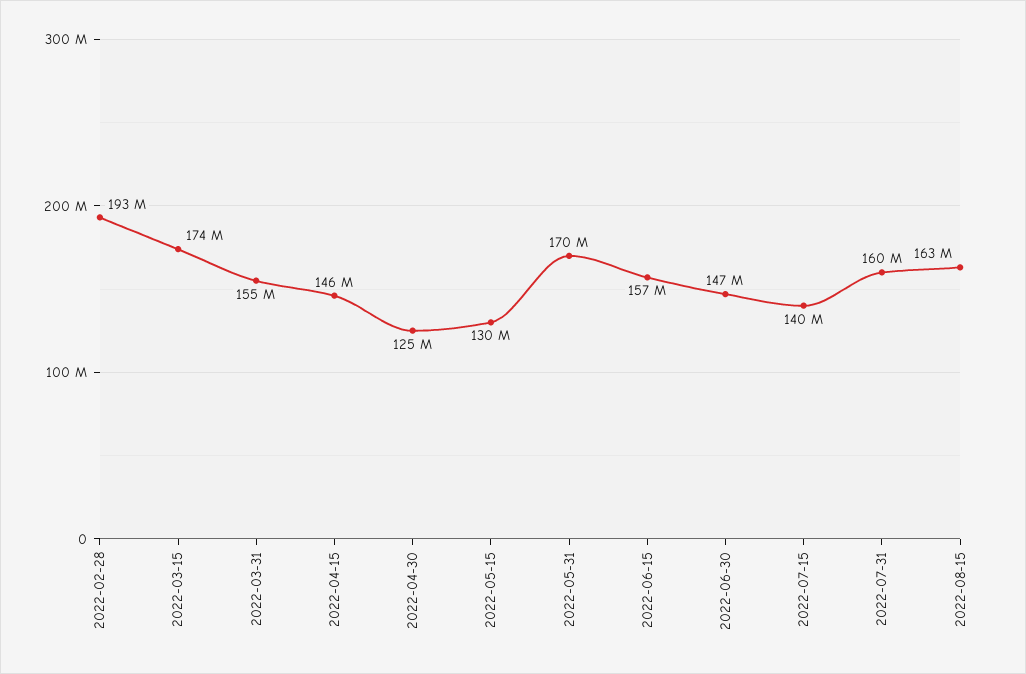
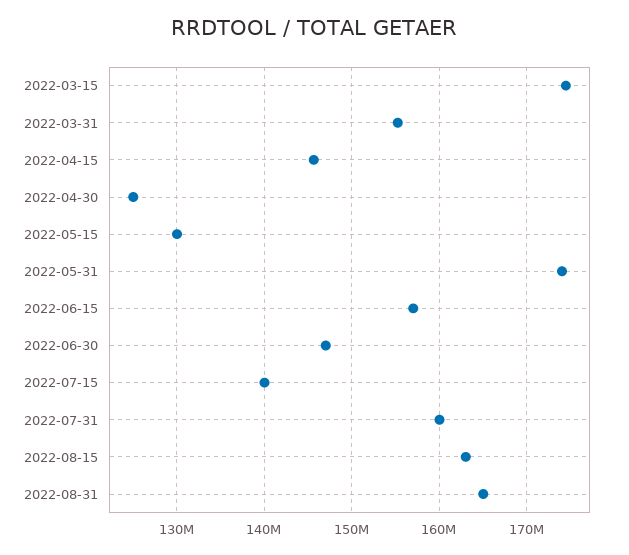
2022-02-28: 193000000 -> none
2022-05-31: 170000000 -> 174000000
2022-08-31: none -> 165000000

